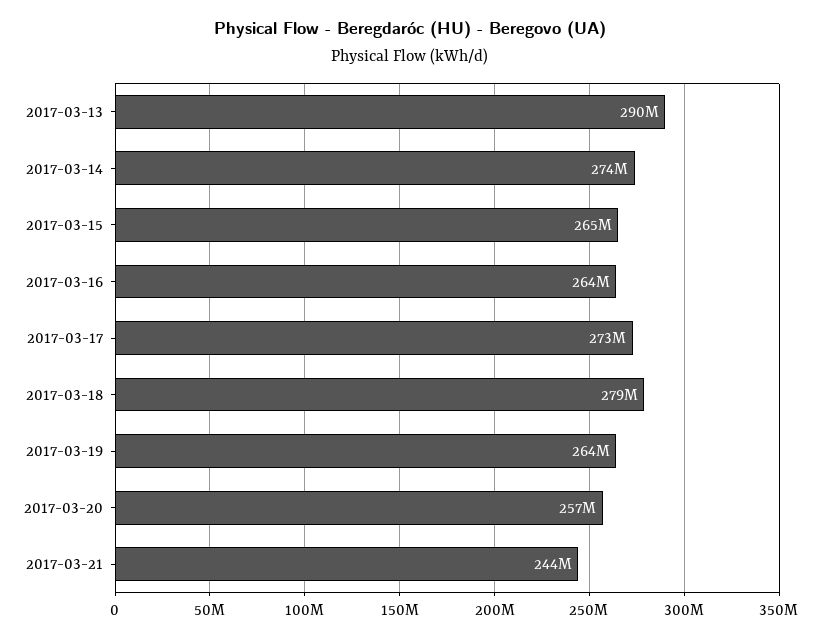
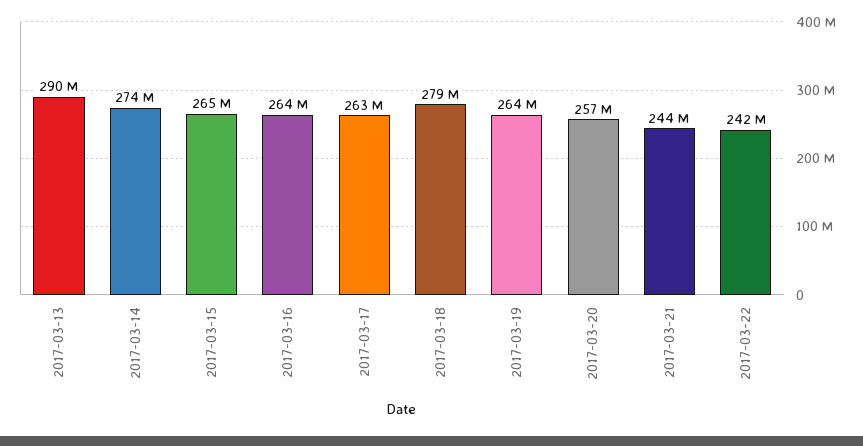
2017-03-17: 273000000 -> 263000000
2017-03-22: none -> 242000000

